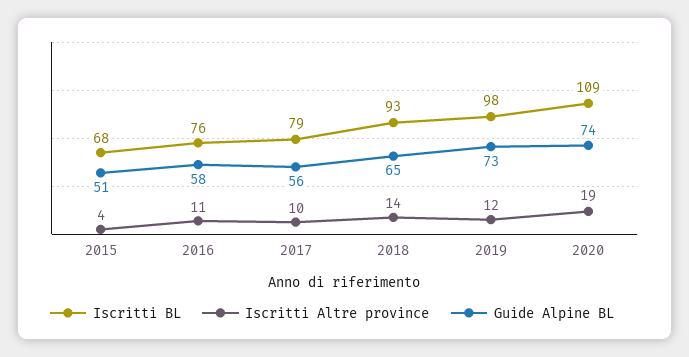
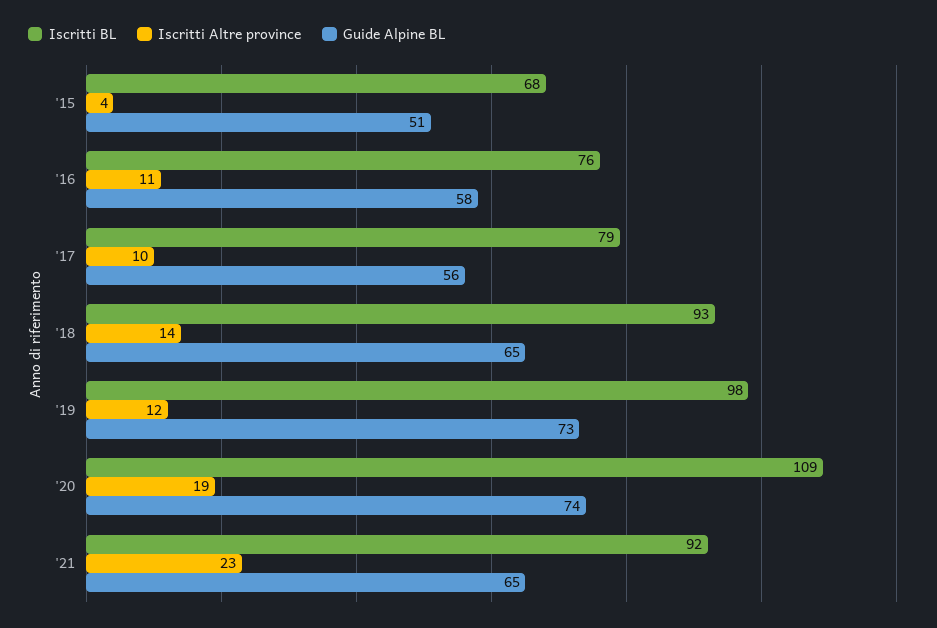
Iscritti BL, '21: none -> 92
Iscritti Altre province, '21: none -> 23
Guide Alpine BL, '21: none -> 65

